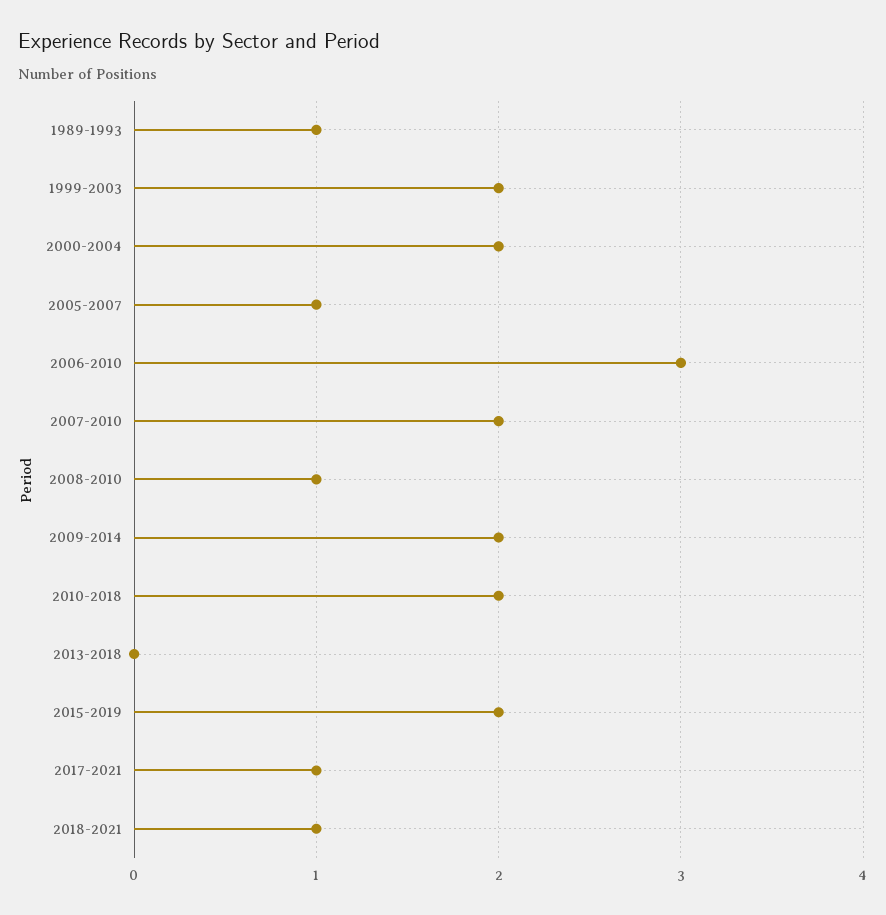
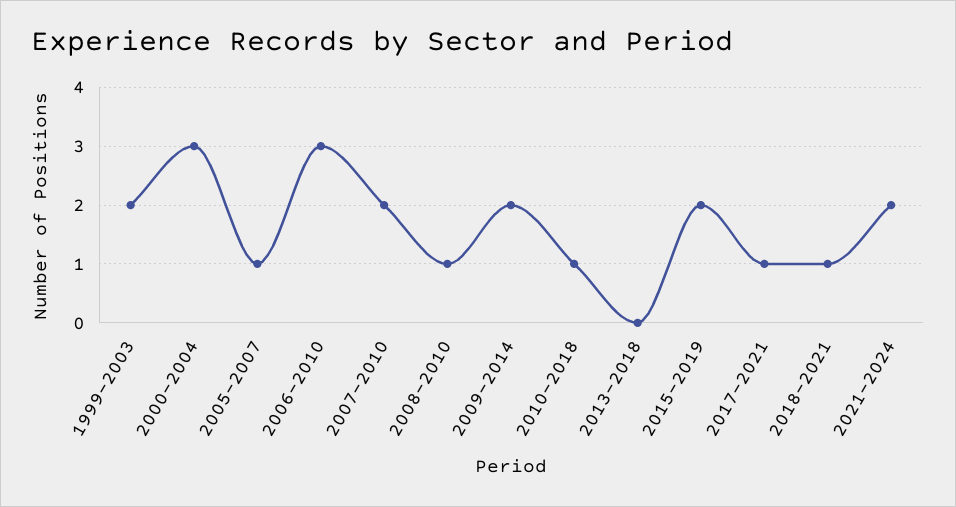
1989-1993: 1 -> none
2000-2004: 2 -> 3
2010-2018: 2 -> 1
2021-2024: none -> 2

